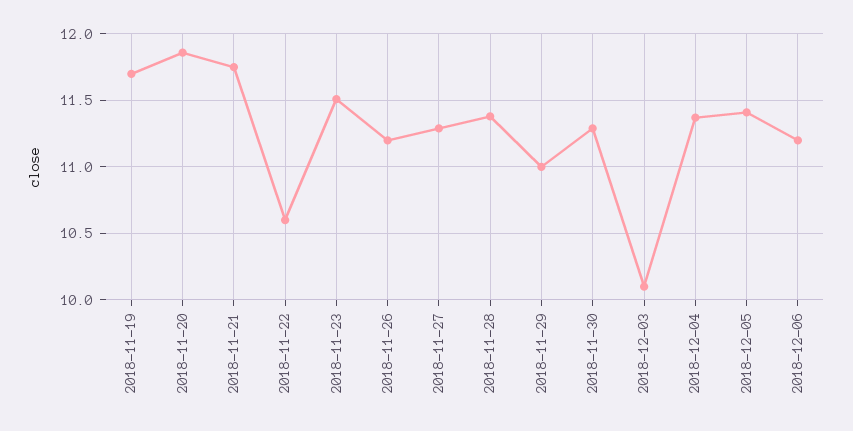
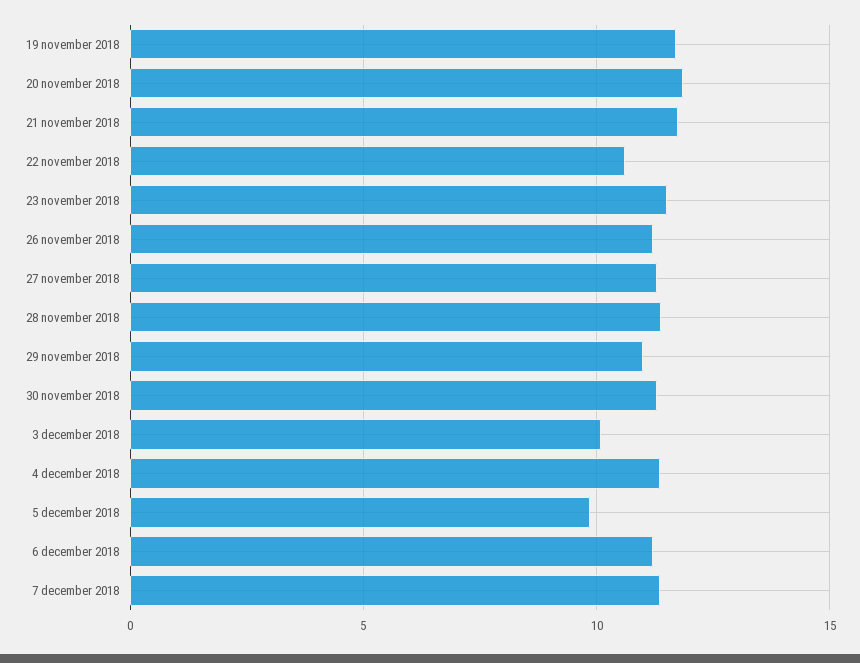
2018-12-05: 11.4 -> 10
7 december 2018: none -> 11.5

